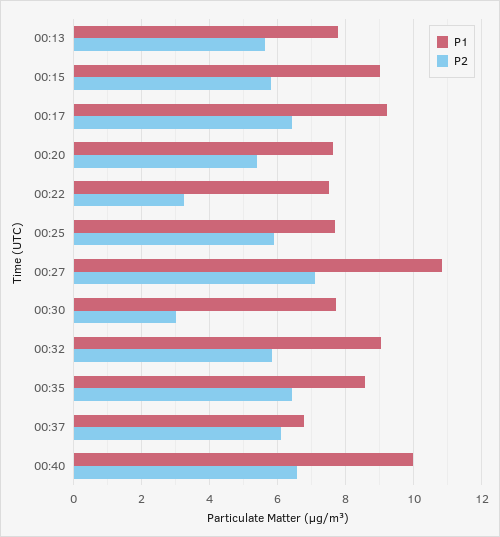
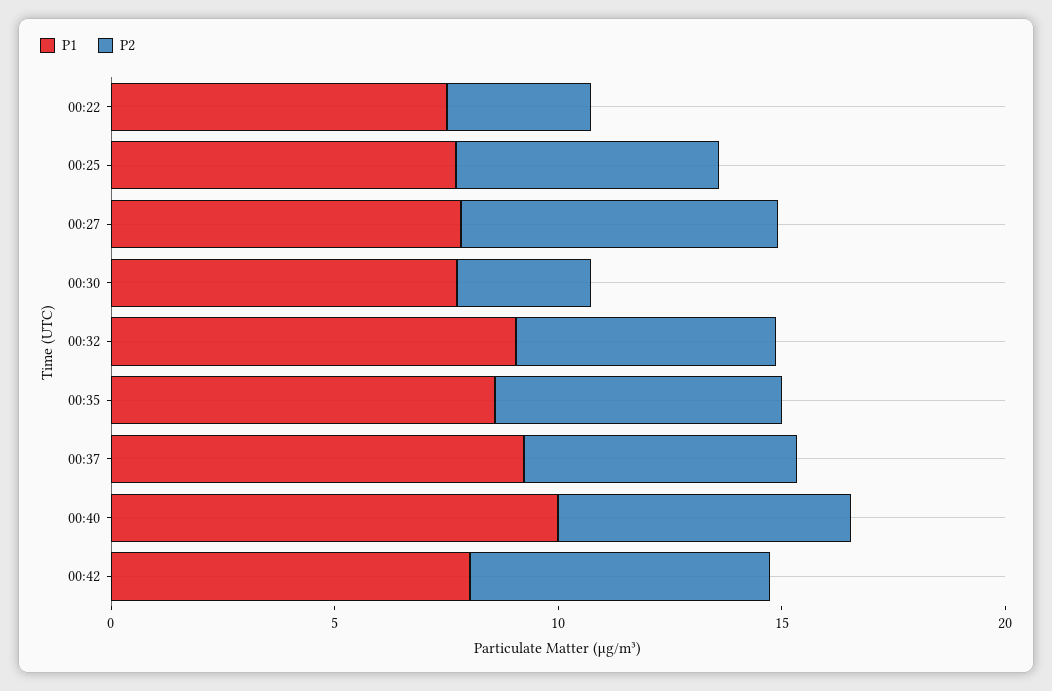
P1, 00:13: 7.8 -> none
P2, 00:13: 5.6 -> none
P1, 00:15: 9 -> none
P2, 00:15: 5.8 -> none
P1, 00:17: 9.2 -> none
P2, 00:17: 6.4 -> none
P1, 00:20: 7.6 -> none
P2, 00:20: 5.4 -> none
P1, 00:27: 10.8 -> 8
P1, 00:37: 6.8 -> 9
P1, 00:42: none -> 8
P2, 00:42: none -> 7

